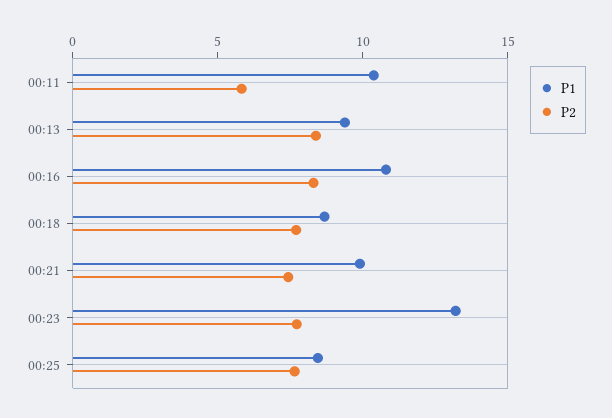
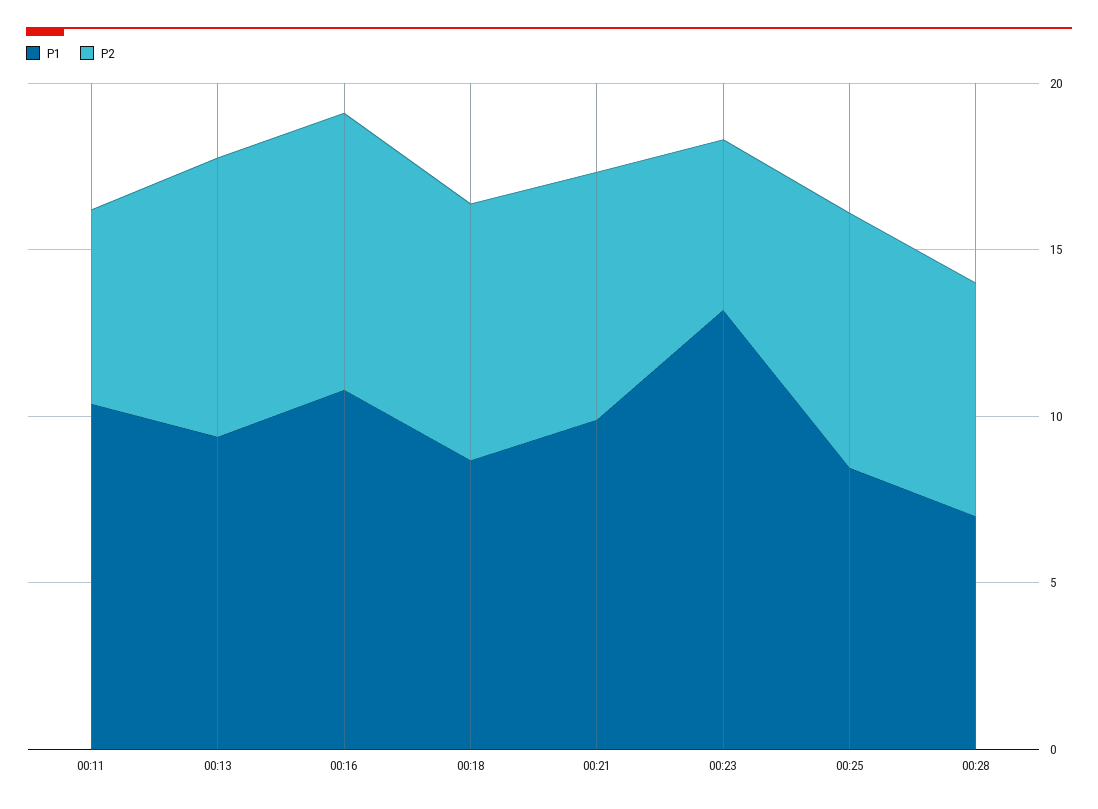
P2, 00:23: 8 -> 5
P1, 00:28: none -> 7
P2, 00:28: none -> 7

